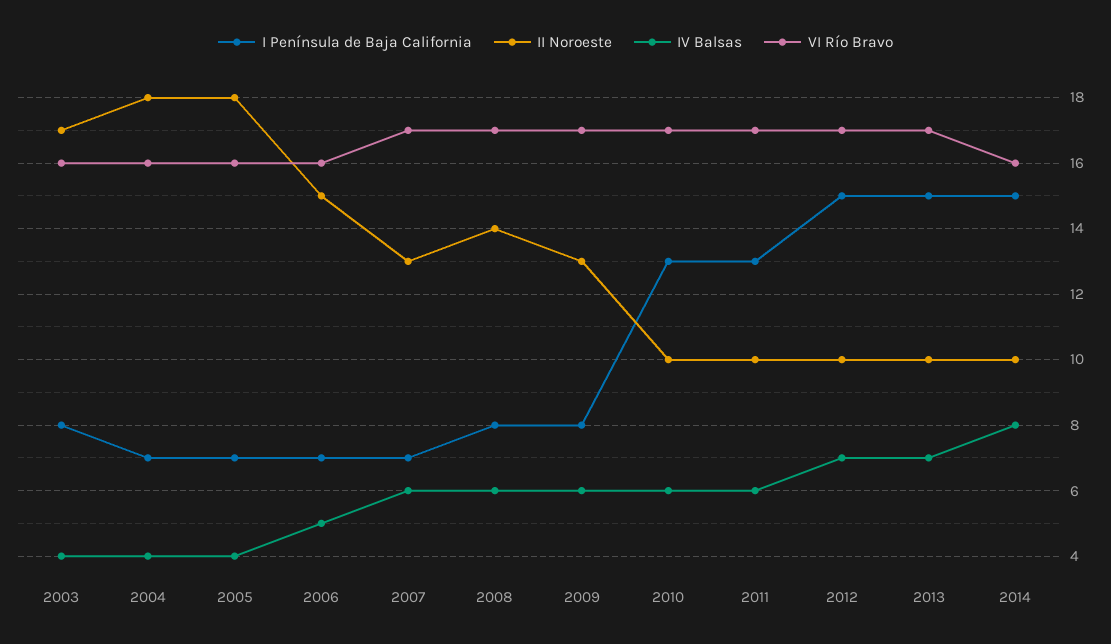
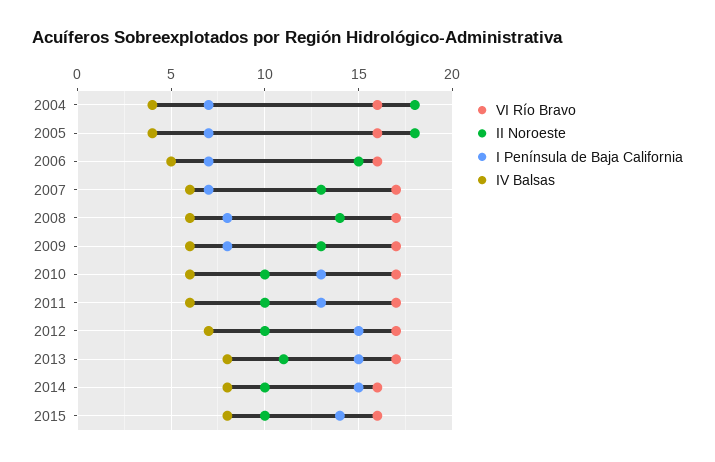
I Península de Baja California, 2003: 8 -> none
II Noroeste, 2003: 17 -> none
IV Balsas, 2003: 4 -> none
VI Río Bravo, 2003: 16 -> none
II Noroeste, 2013: 10 -> 11
IV Balsas, 2013: 7 -> 8
VI Río Bravo, 2015: none -> 16
II Noroeste, 2015: none -> 10
I Península de Baja California, 2015: none -> 14
IV Balsas, 2015: none -> 8

